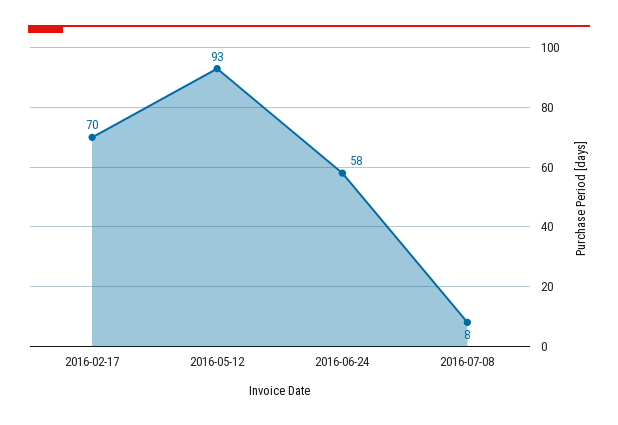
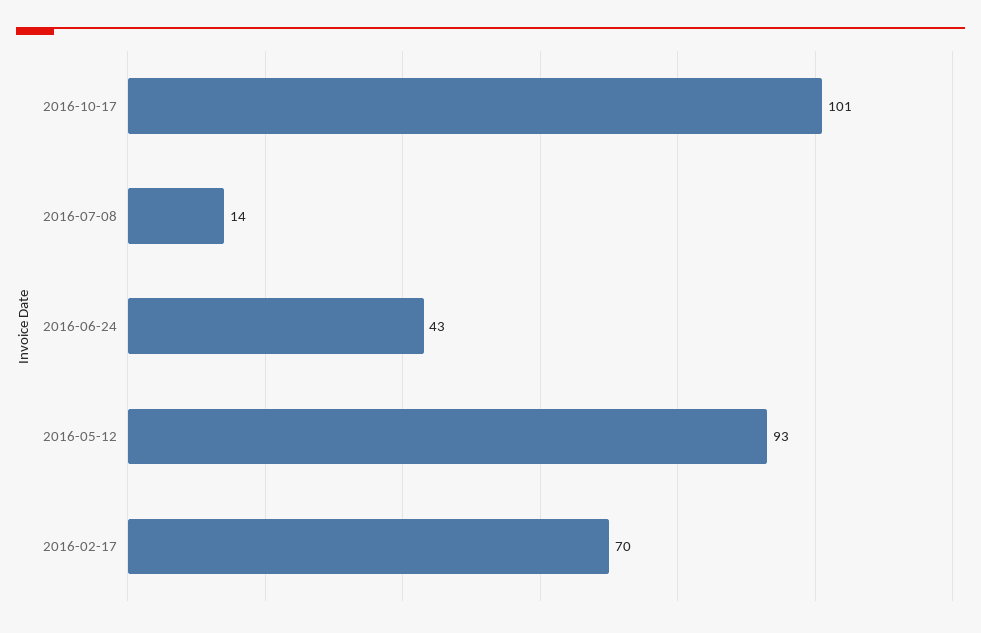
2016-06-24: 58 -> 43
2016-07-08: 8 -> 14
2016-10-17: none -> 101

